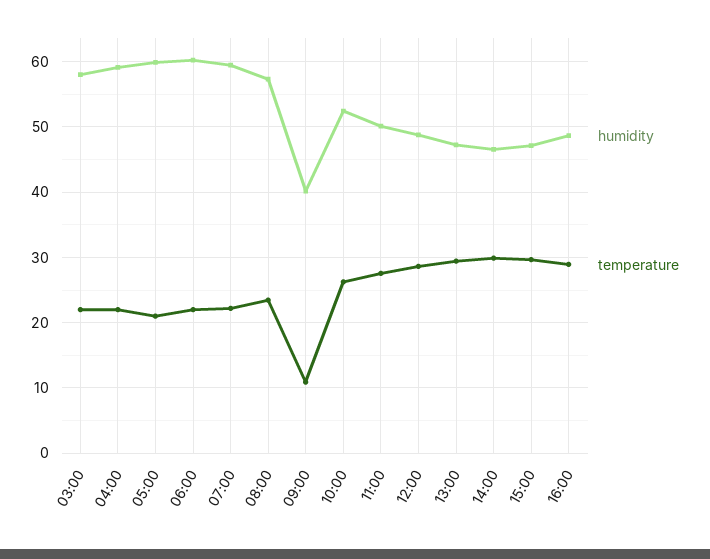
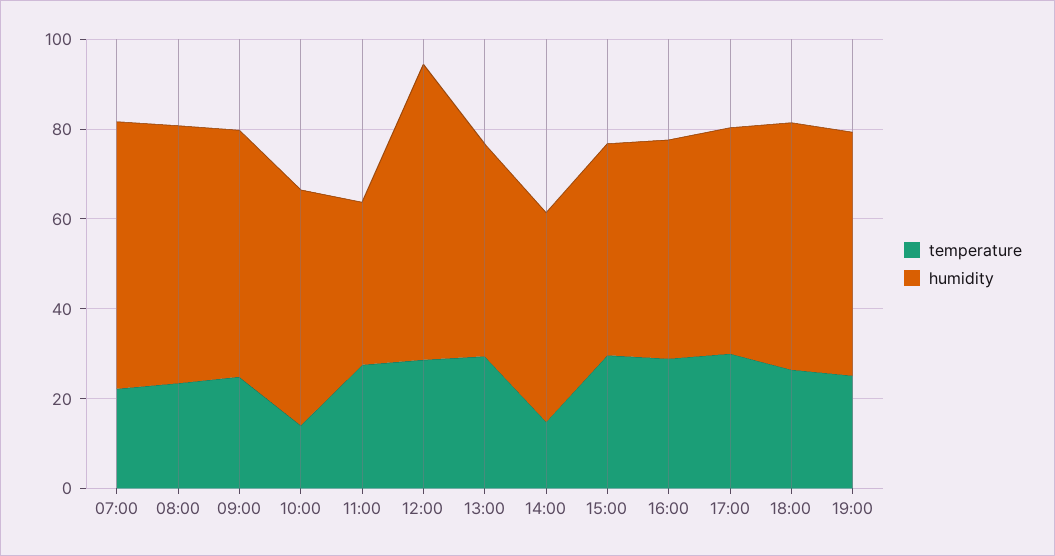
humidity, 03:00: 58 -> none
temperature, 03:00: 22 -> none
humidity, 04:00: 59 -> none
temperature, 04:00: 22 -> none
humidity, 05:00: 60 -> none
temperature, 05:00: 21 -> none
humidity, 06:00: 60 -> none
temperature, 06:00: 22 -> none
humidity, 09:00: 40 -> 55
temperature, 09:00: 11 -> 25
temperature, 10:00: 26 -> 15
humidity, 11:00: 50 -> 35
humidity, 12:00: 49 -> 65
temperature, 14:00: 30 -> 15
temperature, 17:00: none -> 30
humidity, 17:00: none -> 50
temperature, 18:00: none -> 25
humidity, 18:00: none -> 55
temperature, 19:00: none -> 25
humidity, 19:00: none -> 55

